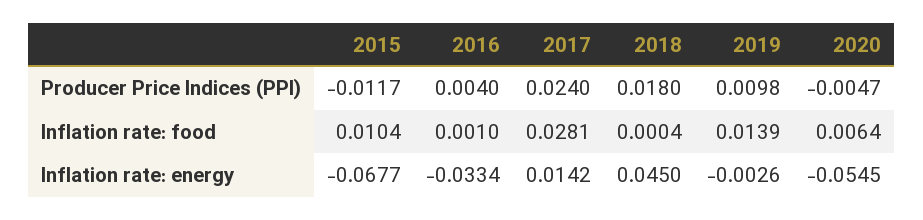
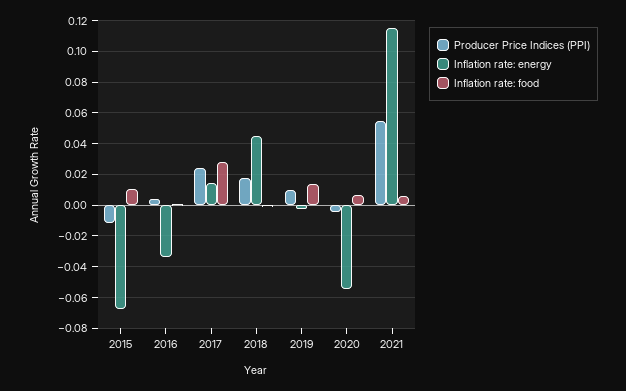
Producer Price Indices (PPI), 2021: none -> 0.055
Inflation rate: energy, 2021: none -> 0.115
Inflation rate: food, 2021: none -> 0.005

